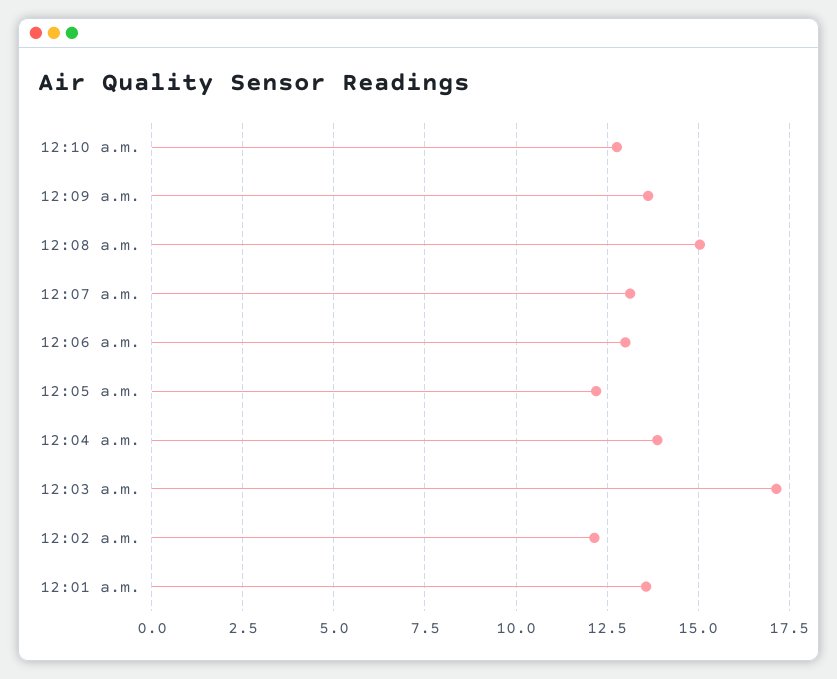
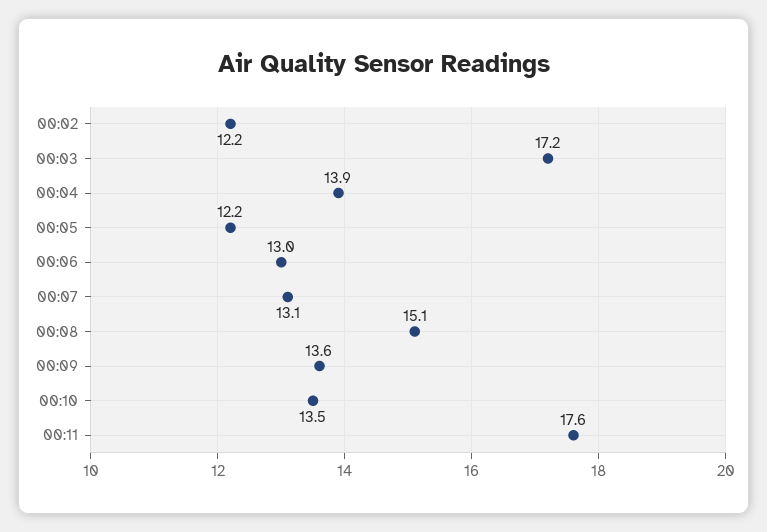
12:10 a.m.: 12.75 -> 13.5
12:01 a.m.: 13.5 -> none
00:11: none -> 17.6

